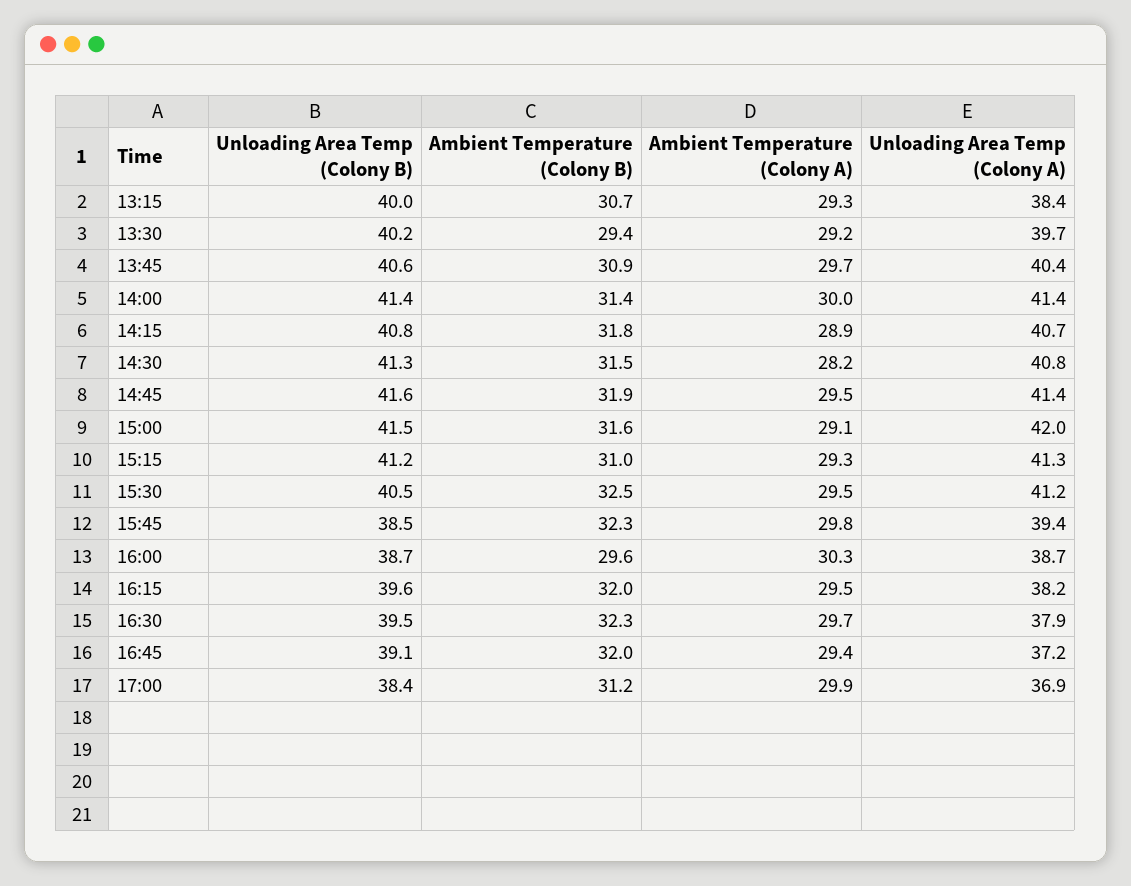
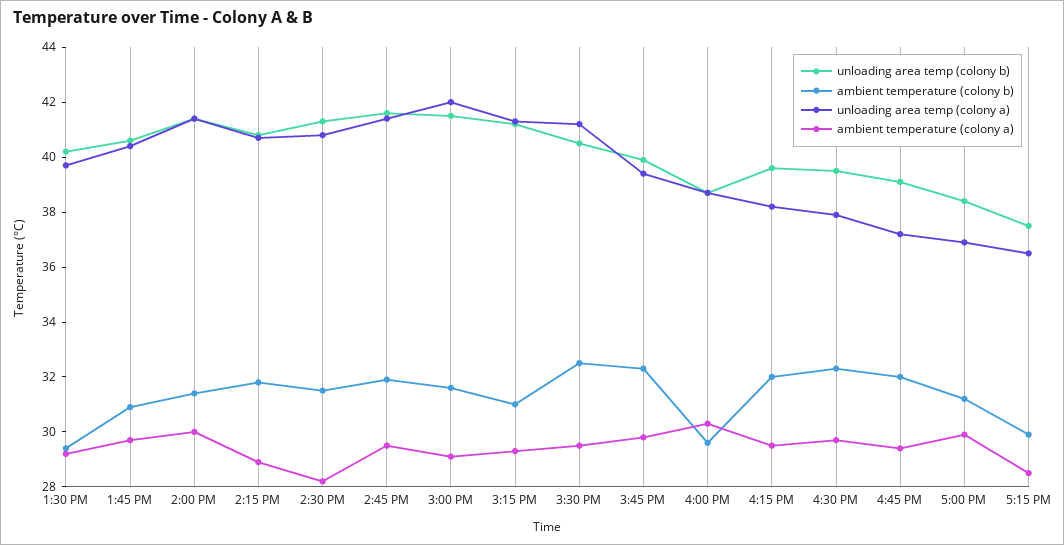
Unloading Area Temp (Colony B), 13:15: 40 -> none
Ambient Temperature (Colony B), 13:15: 30.7 -> none
Ambient Temperature (Colony A), 13:15: 29.3 -> none
Unloading Area Temp (Colony A), 13:15: 38.4 -> none
Unloading Area Temp (Colony B), 15:45: 38.5 -> 40
Unloading Area Temp (Colony B), 5:15 PM: none -> 37.5
Ambient Temperature (Colony B), 5:15 PM: none -> 30
Unloading Area Temp (Colony A), 5:15 PM: none -> 36.5
Ambient Temperature (Colony A), 5:15 PM: none -> 28.5

